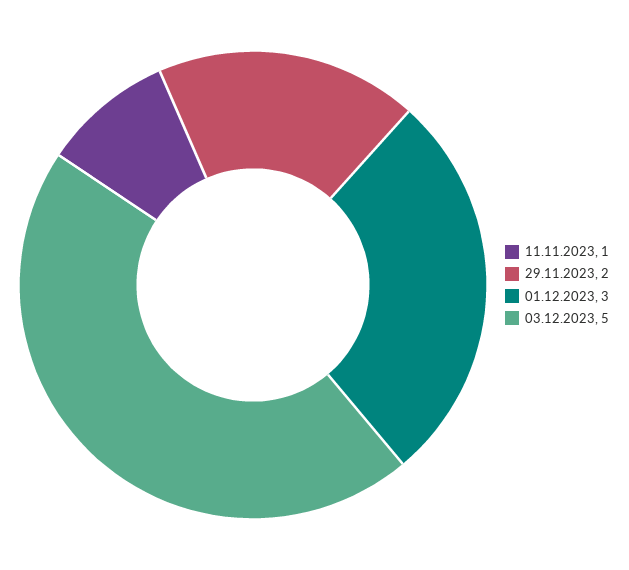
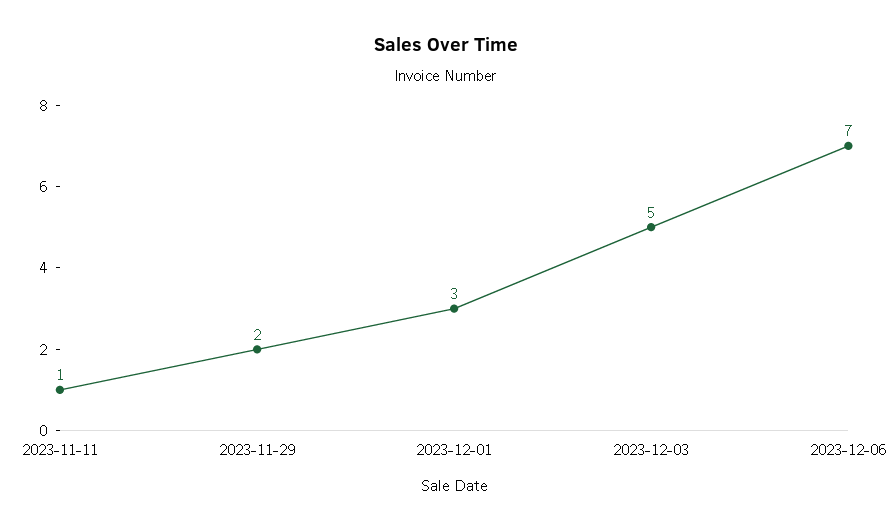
2023-12-06: none -> 7

